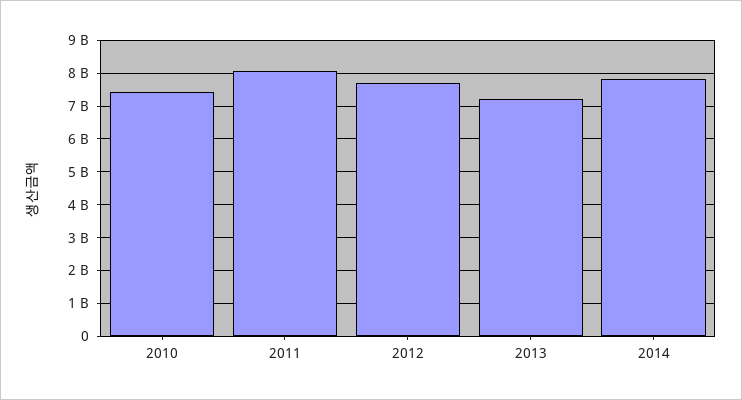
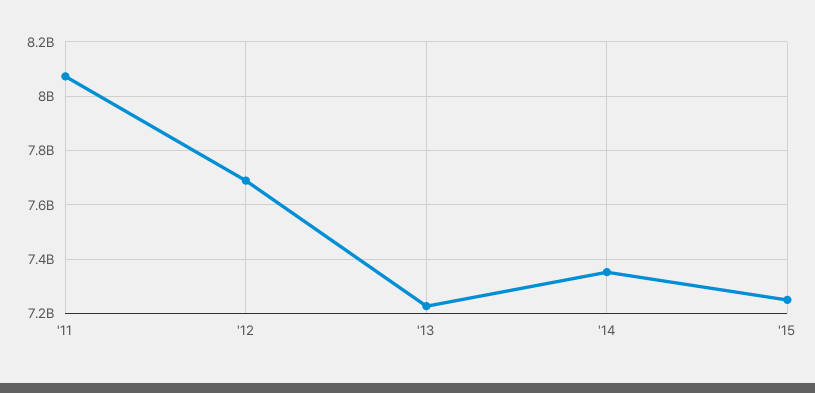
2010: 7400000000 -> none
2014: 7800000000 -> 7350000000
'15: none -> 7250000000

